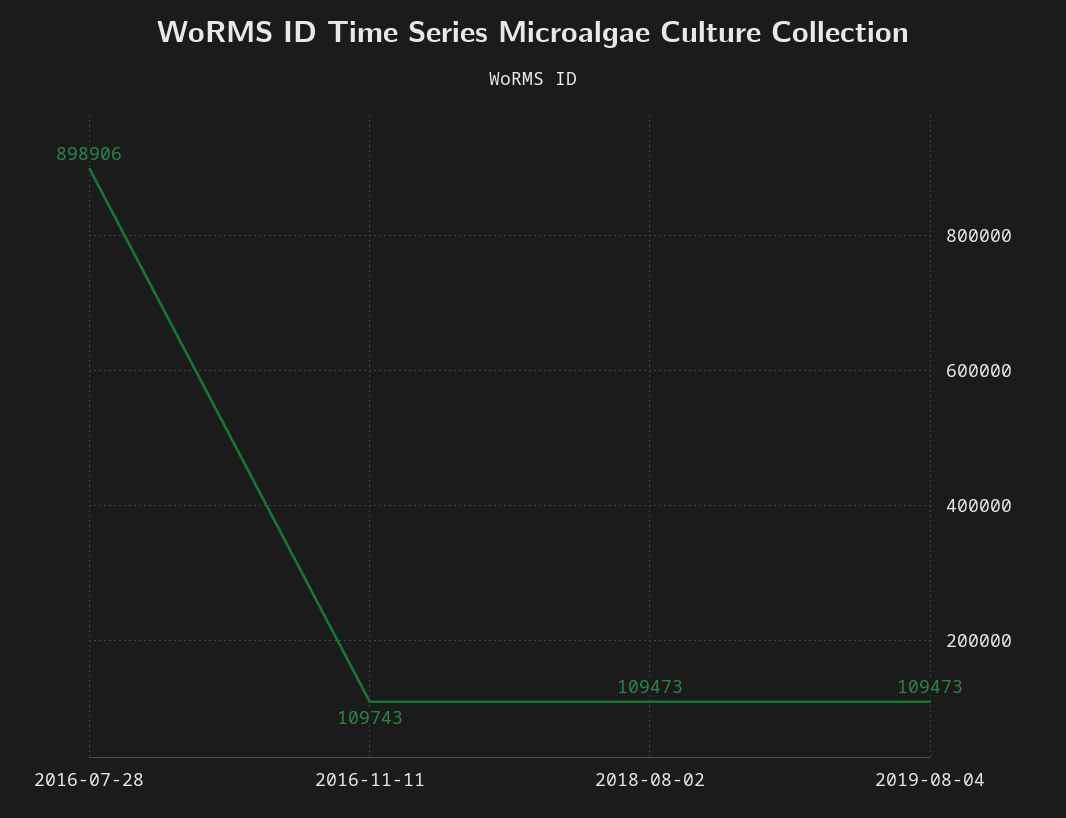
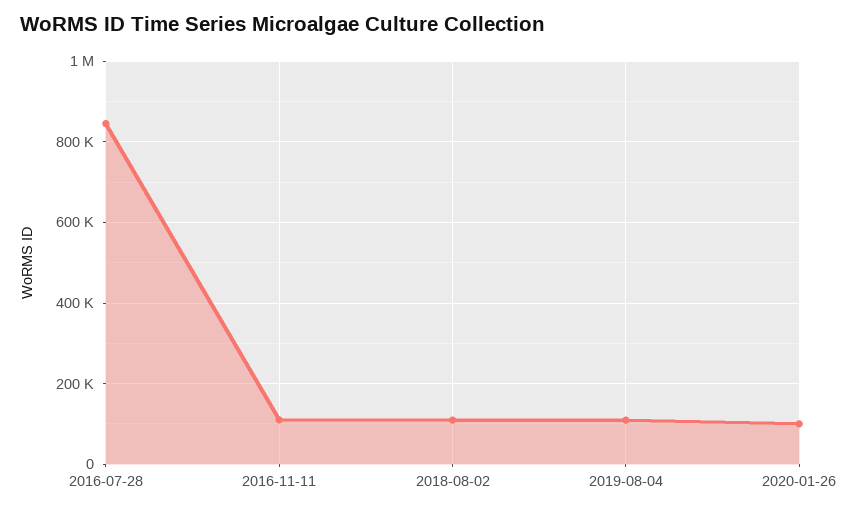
2016-07-28: 898906 -> 840000
2020-01-26: none -> 100000

